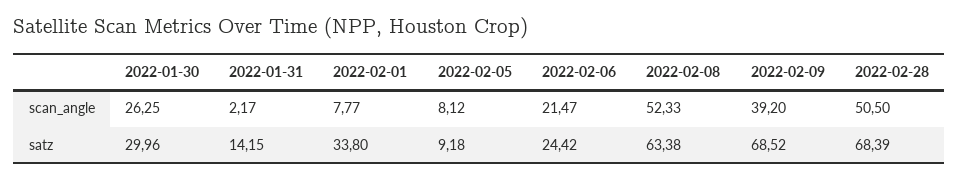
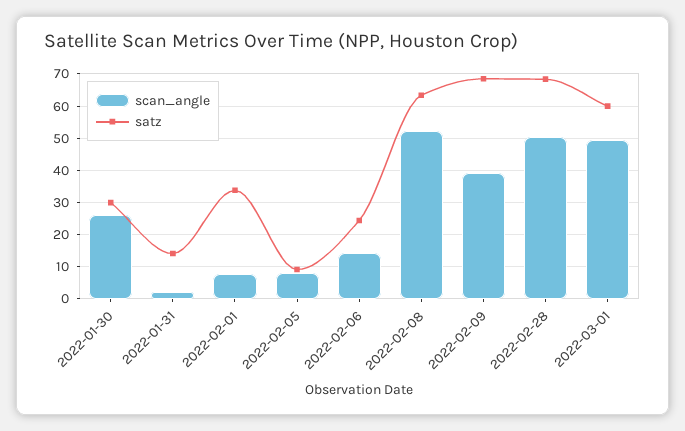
scan_angle, 2022-02-06: 21.47 -> 14
scan_angle, 2022-03-01: none -> 50
satz, 2022-03-01: none -> 60

